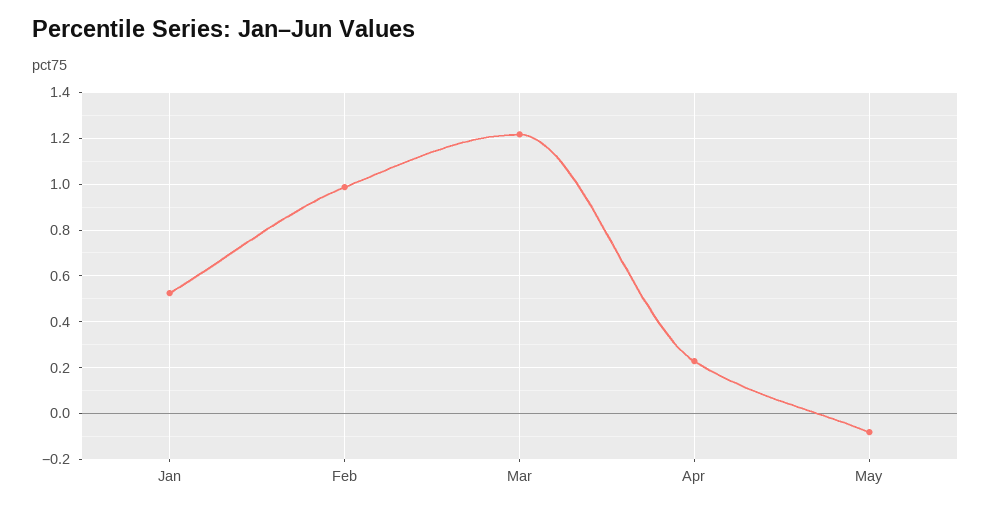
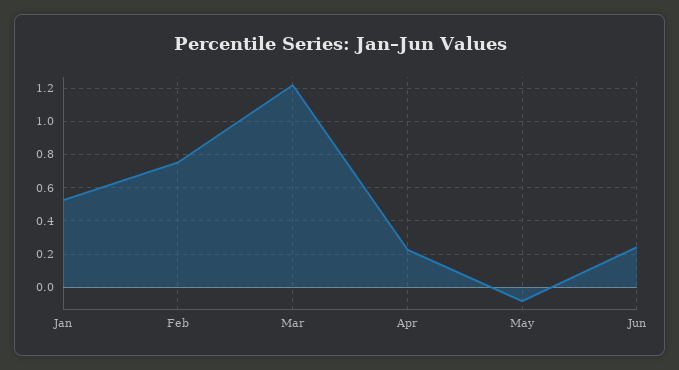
Feb: 1 -> 0.75
Jun: none -> 0.25

